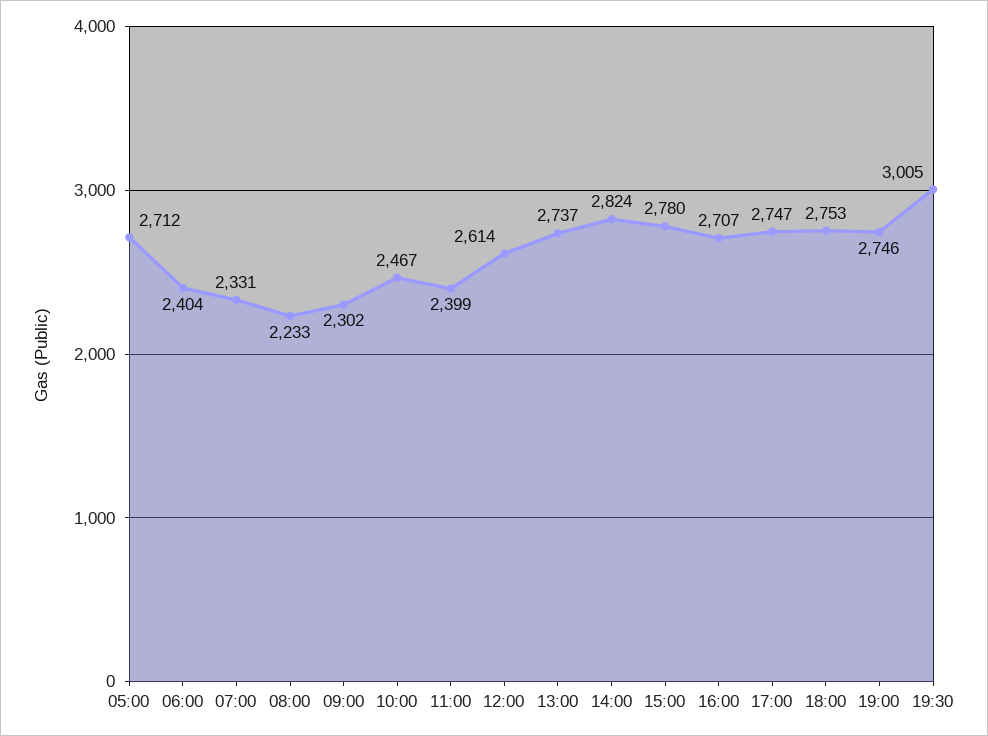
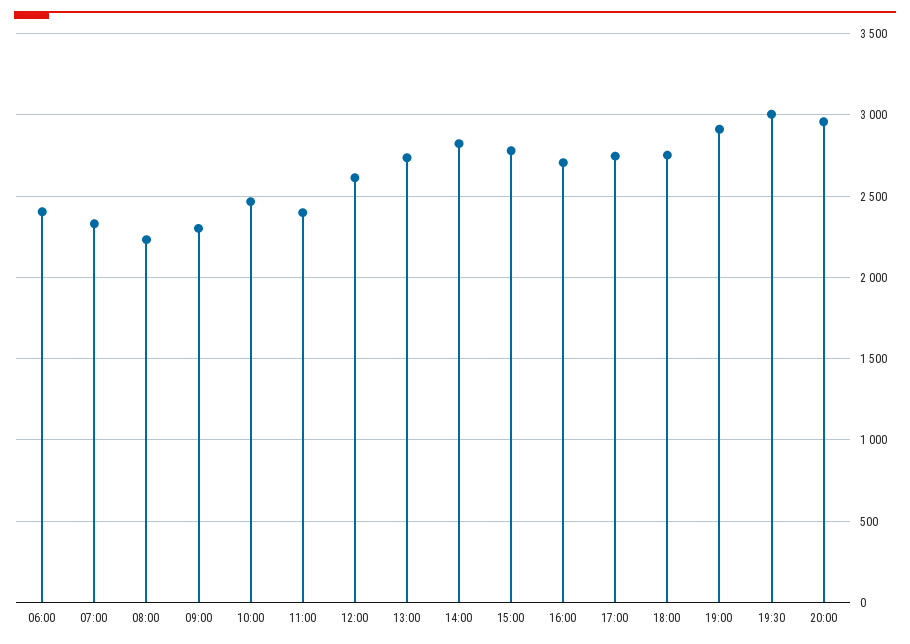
05:00: 2712 -> none
19:00: 2746 -> 2900
20:00: none -> 2950

